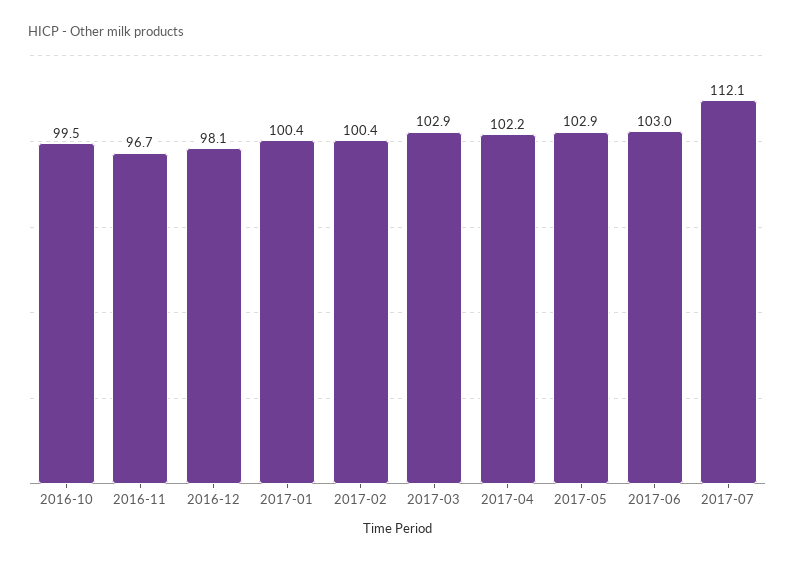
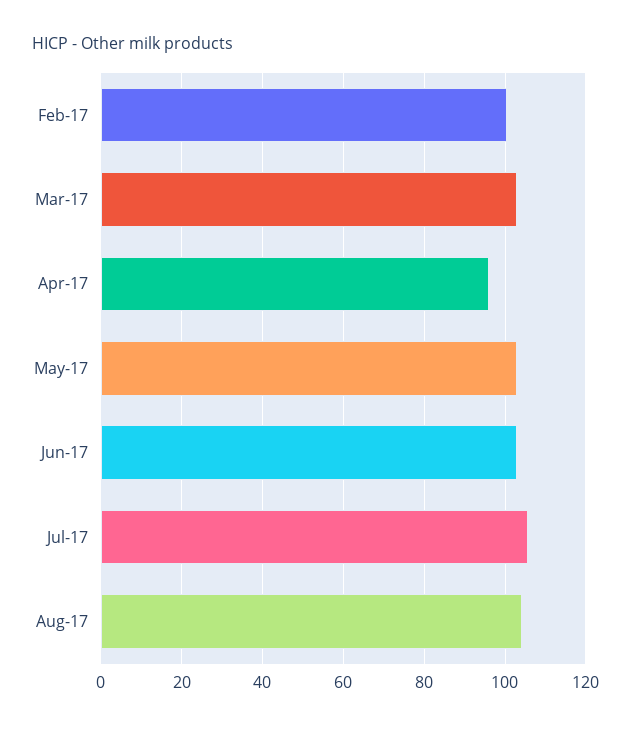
2016-10: 99.5 -> none
2016-11: 96.7 -> none
2016-12: 98.1 -> none
2017-01: 100.4 -> none
2017-04: 102.2 -> 96
2017-07: 112.1 -> 106
Aug-17: none -> 104

